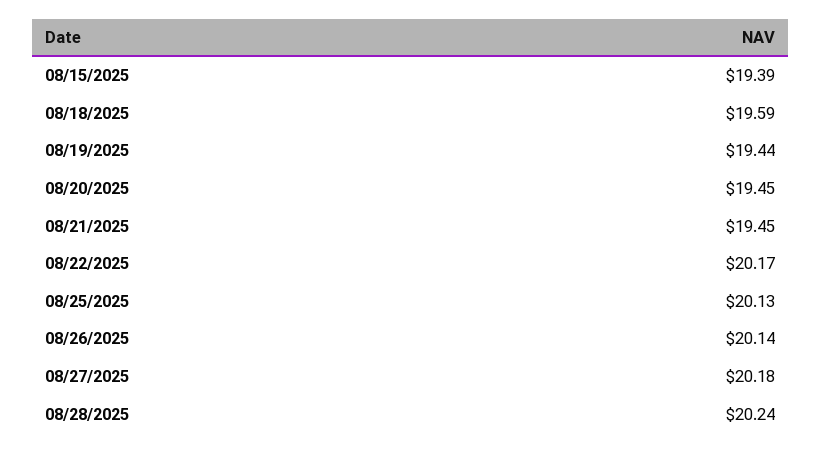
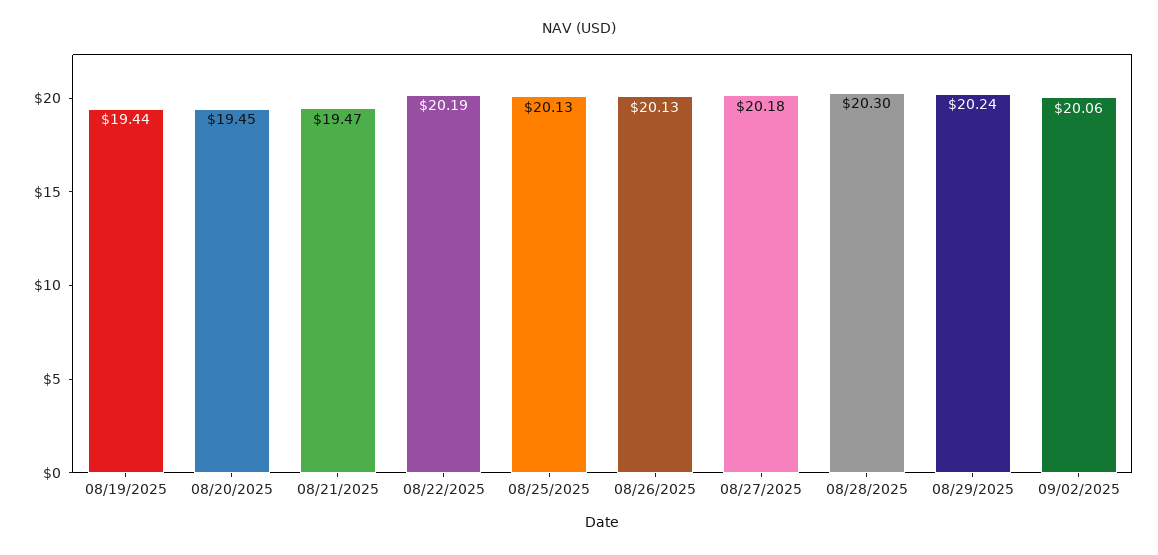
08/15/2025: 19.39 -> none
08/18/2025: 19.59 -> none
08/21/2025: 19.45 -> 19.47
08/22/2025: 20.17 -> 20.19
08/26/2025: 20.14 -> 20.13
08/28/2025: 20.24 -> 20.3
08/29/2025: none -> 20.24
09/02/2025: none -> 20.06

